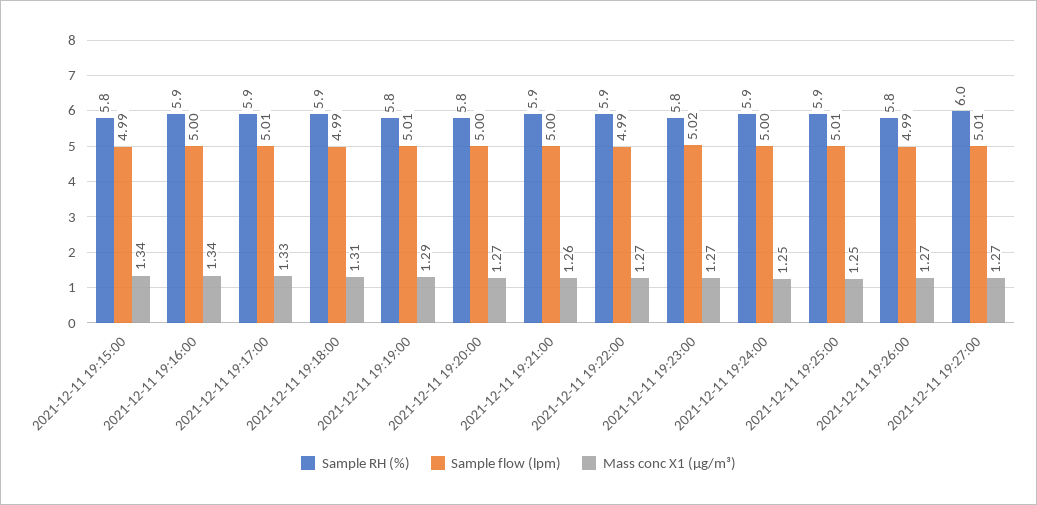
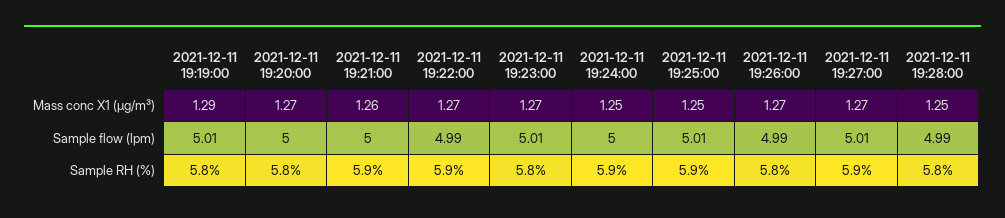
Sample RH (%), 2021-12-11 19:15:00: 5.8 -> none
Sample flow (lpm), 2021-12-11 19:15:00: 4.99 -> none
Mass conc X1 (μg/m³), 2021-12-11 19:15:00: 1.34 -> none
Sample RH (%), 2021-12-11 19:16:00: 5.9 -> none
Sample flow (lpm), 2021-12-11 19:16:00: 5 -> none
Mass conc X1 (μg/m³), 2021-12-11 19:16:00: 1.34 -> none
Sample RH (%), 2021-12-11 19:17:00: 5.9 -> none
Sample flow (lpm), 2021-12-11 19:17:00: 5.01 -> none
Mass conc X1 (μg/m³), 2021-12-11 19:17:00: 1.33 -> none
Sample RH (%), 2021-12-11 19:18:00: 5.9 -> none
Sample flow (lpm), 2021-12-11 19:18:00: 4.99 -> none
Mass conc X1 (μg/m³), 2021-12-11 19:18:00: 1.31 -> none
Sample flow (lpm), 2021-12-11 19:23:00: 5.02 -> 5.01
Sample RH (%), 2021-12-11 19:27:00: 6 -> 5.9
Mass conc X1 (μg/m³), 2021-12-11 19:28:00: none -> 1.25
Sample flow (lpm), 2021-12-11 19:28:00: none -> 4.99
Sample RH (%), 2021-12-11 19:28:00: none -> 5.8

